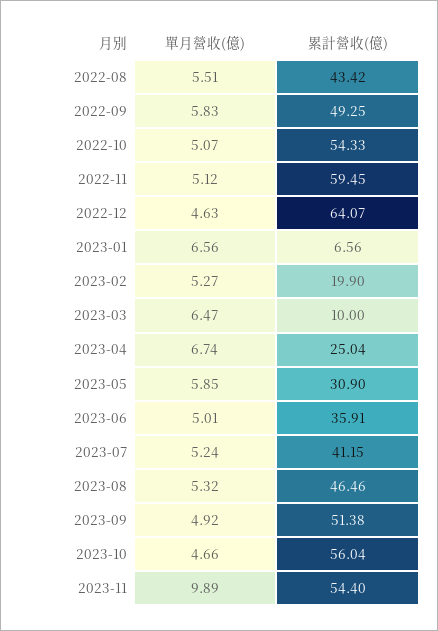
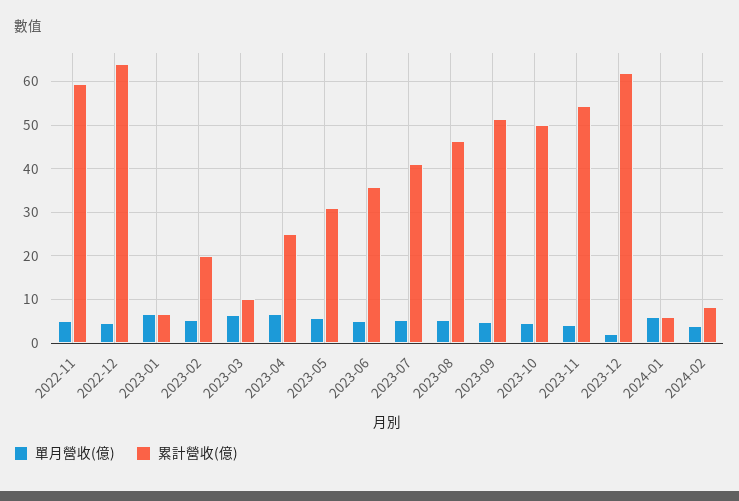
單月營收(億), 2022-08: 5.51 -> none
累計營收(億), 2022-08: 43.42 -> none
單月營收(億), 2022-09: 5.83 -> none
累計營收(億), 2022-09: 49.25 -> none
單月營收(億), 2022-10: 5.07 -> none
累計營收(億), 2022-10: 54.33 -> none
累計營收(億), 2023-10: 56.04 -> 50
單月營收(億), 2023-11: 9.89 -> 4
單月營收(億), 2023-12: none -> 2
累計營收(億), 2023-12: none -> 62
單月營收(億), 2024-01: none -> 6
累計營收(億), 2024-01: none -> 6
單月營收(億), 2024-02: none -> 4
累計營收(億), 2024-02: none -> 8

